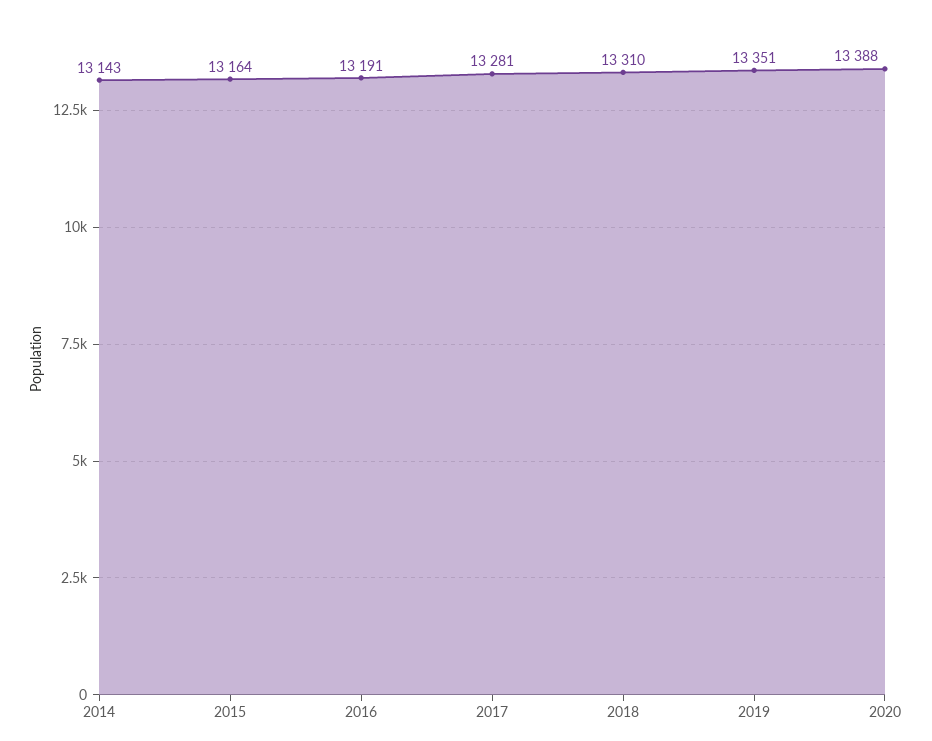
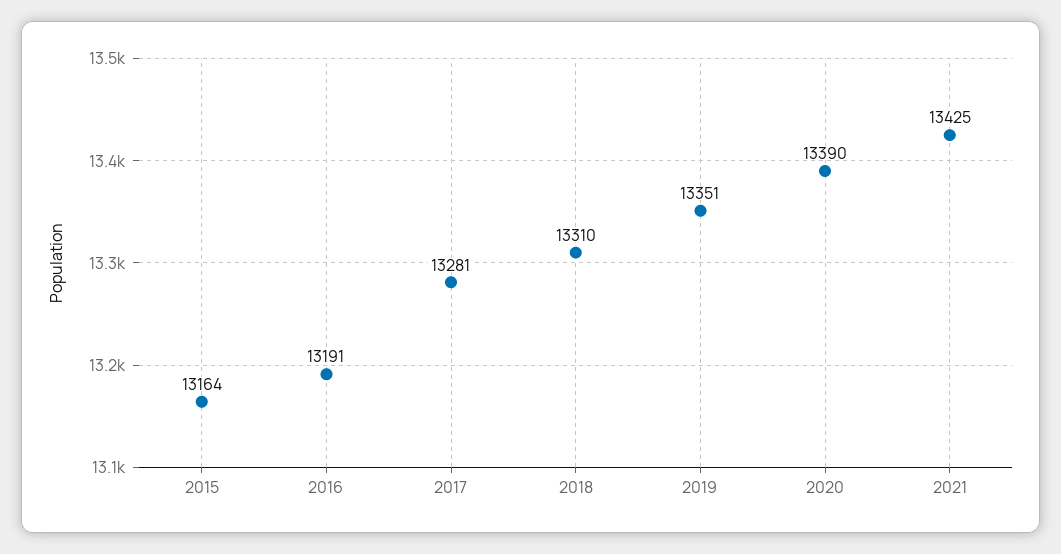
2014: 13143 -> none
2020: 13388 -> 13390
2021: none -> 13425

